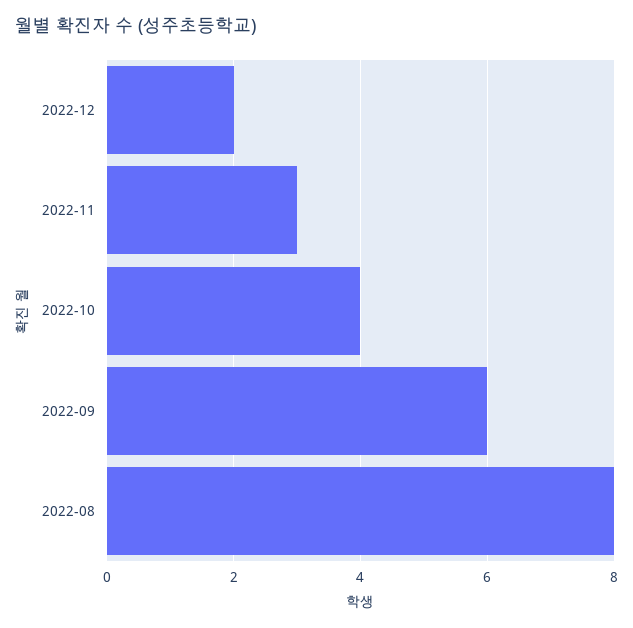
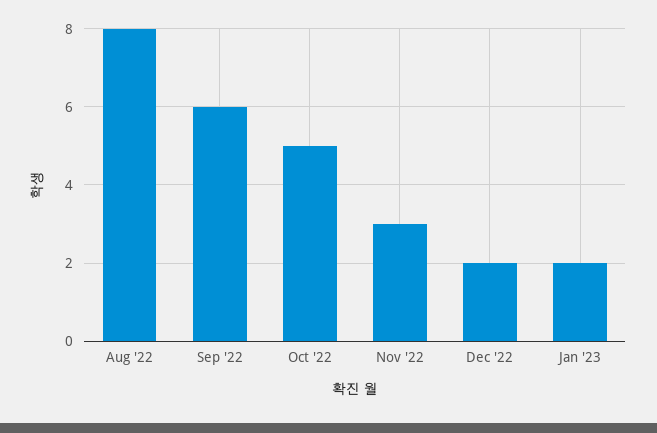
2022-10: 4 -> 5
Jan '23: none -> 2

